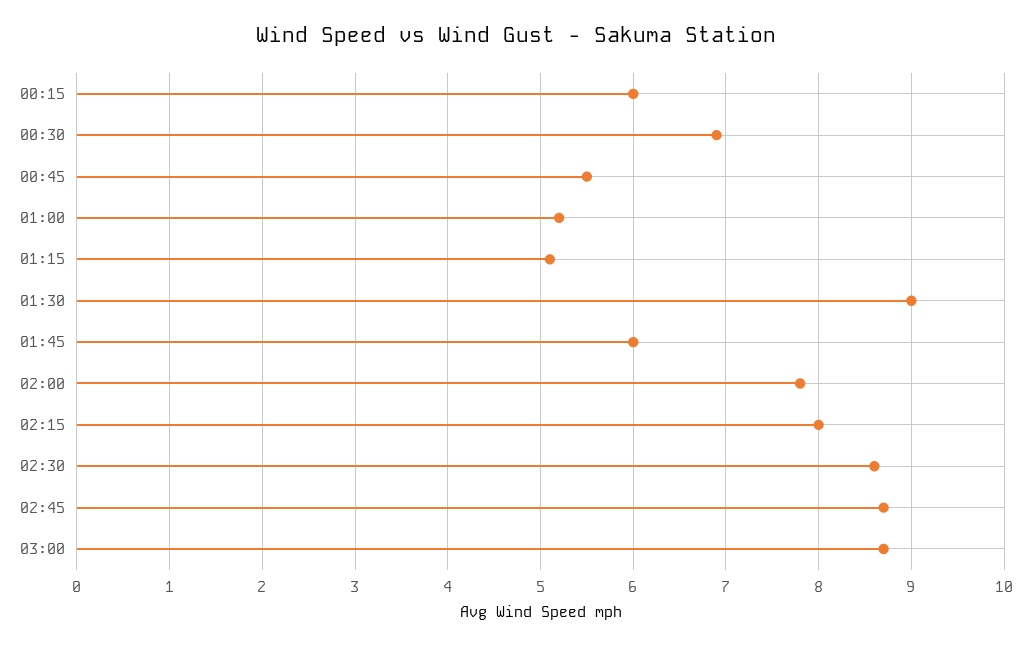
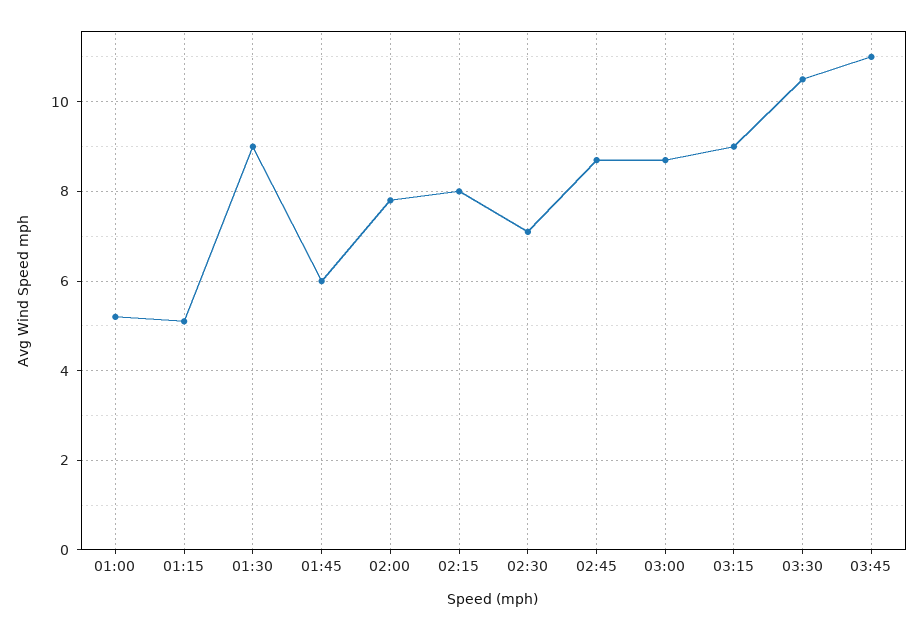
00:15: 6 -> none
00:30: 6.9 -> none
00:45: 5.5 -> none
02:30: 8.6 -> 7
03:15: none -> 9
03:30: none -> 10.5
03:45: none -> 11

